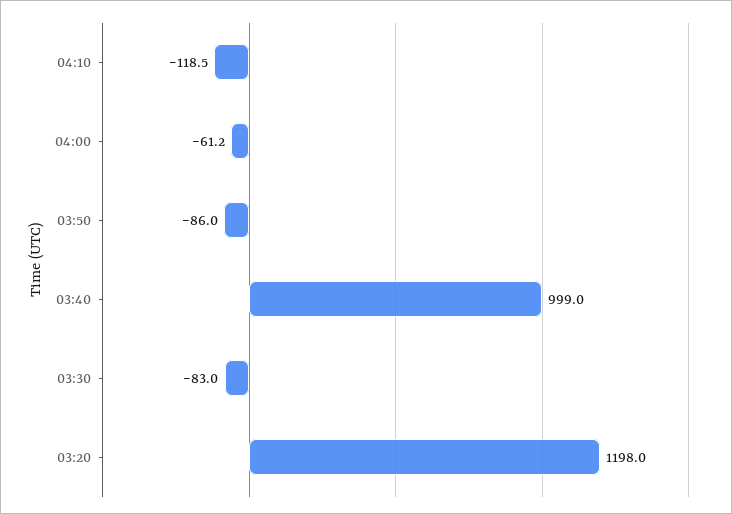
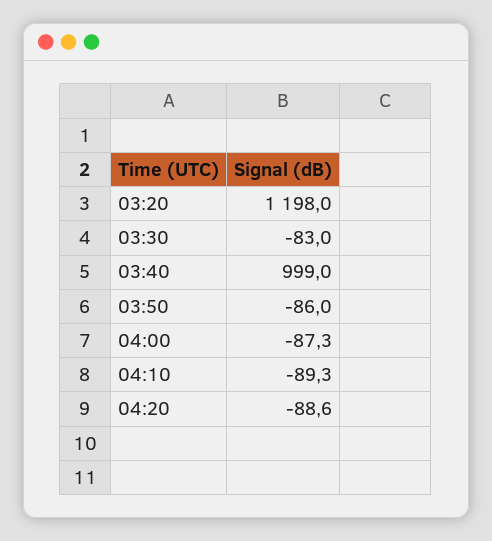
04:10: -118.5 -> -89.3
04:00: -61.2 -> -87.3
04:20: none -> -88.6

